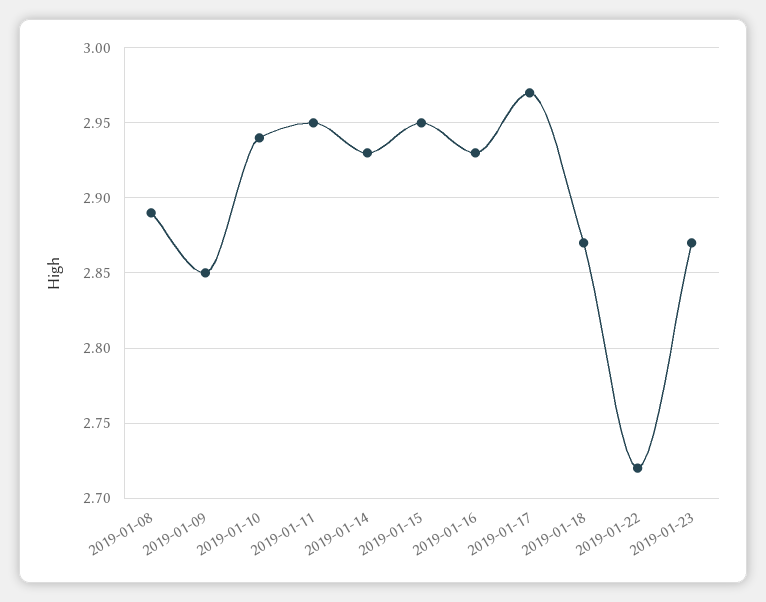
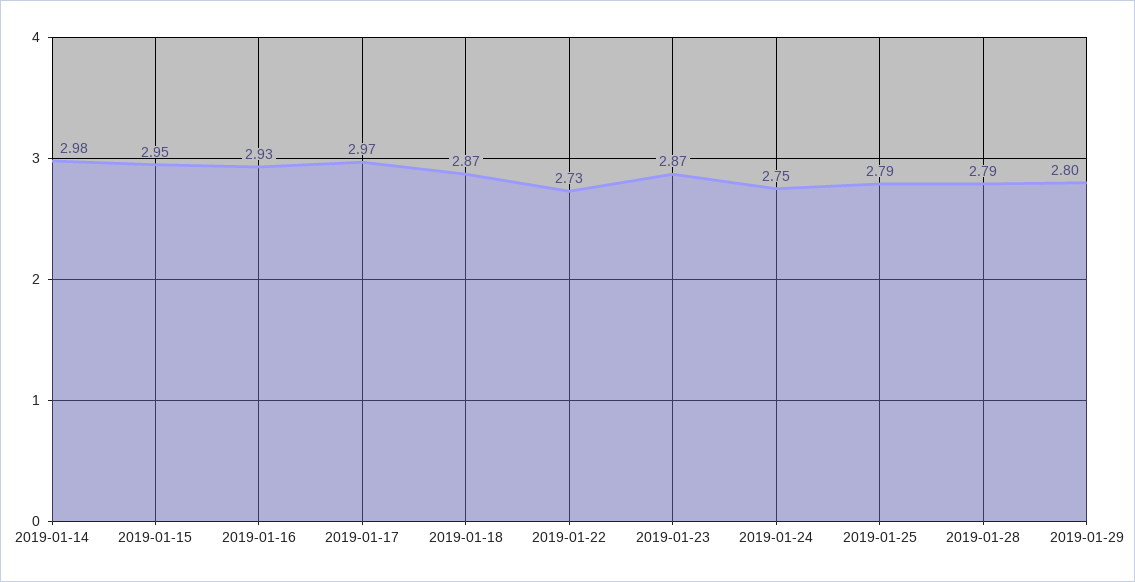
2019-01-08: 2.89 -> none
2019-01-09: 2.85 -> none
2019-01-10: 2.94 -> none
2019-01-11: 2.95 -> none
2019-01-14: 2.93 -> 2.98
2019-01-22: 2.72 -> 2.73
2019-01-24: none -> 2.75
2019-01-25: none -> 2.79
2019-01-28: none -> 2.79
2019-01-29: none -> 2.8

